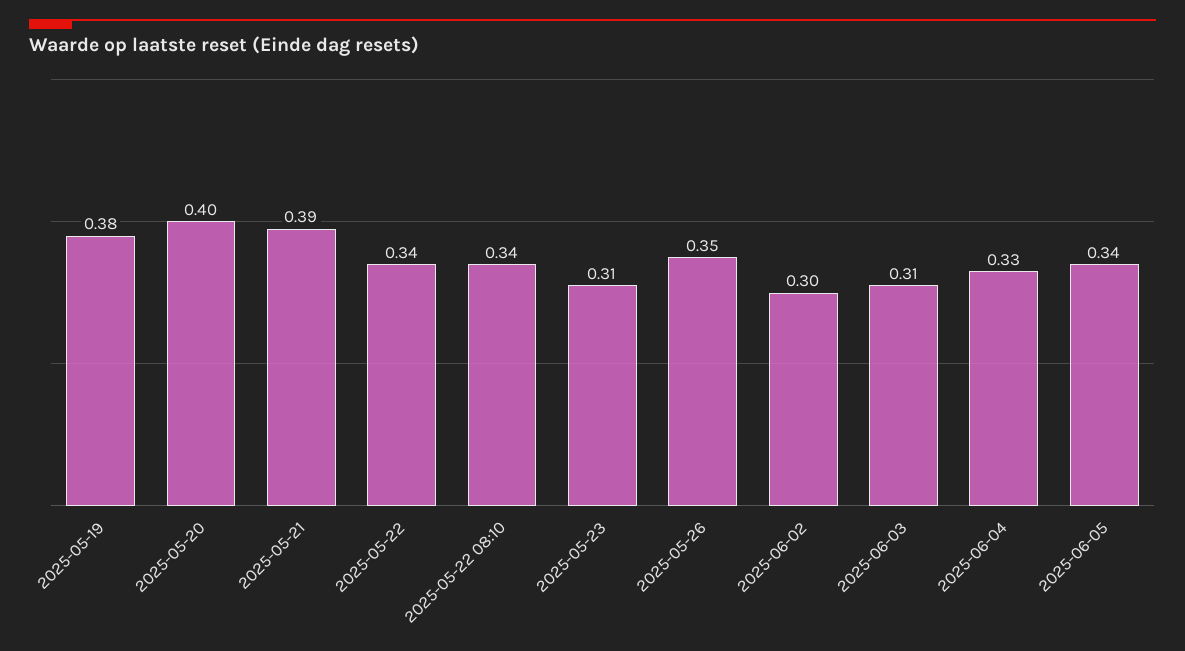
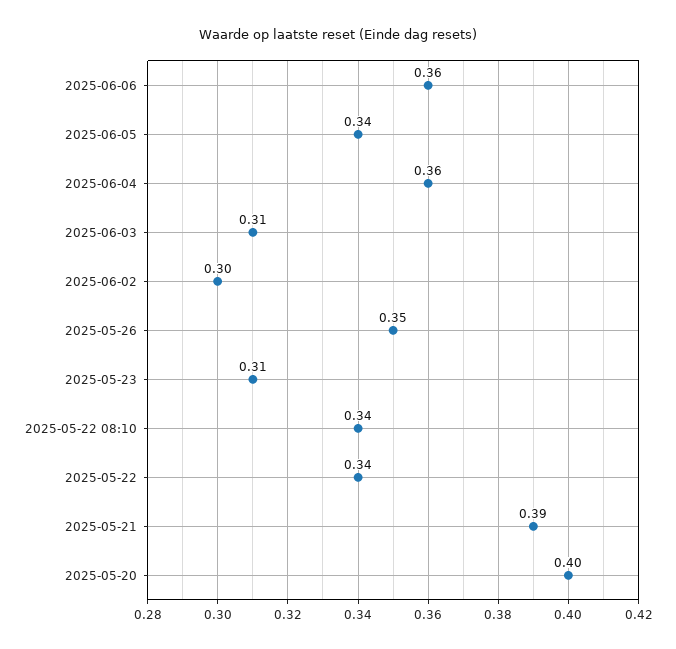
2025-05-19: 0.38 -> none
2025-06-04: 0.33 -> 0.36
2025-06-06: none -> 0.36

